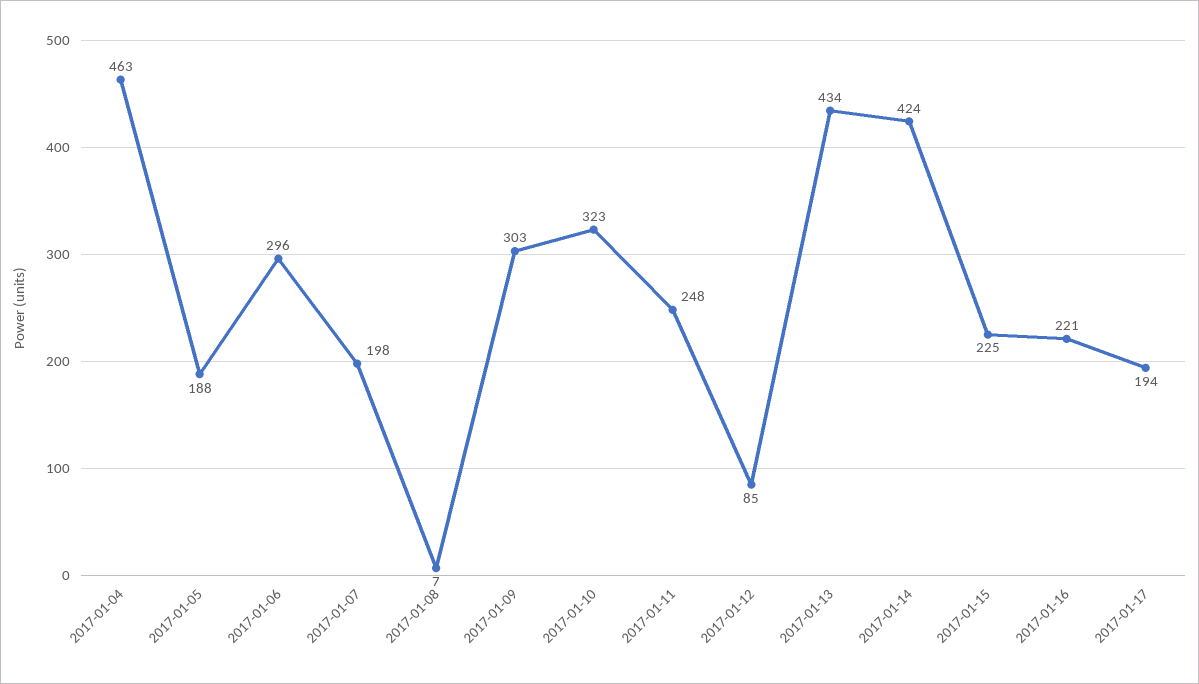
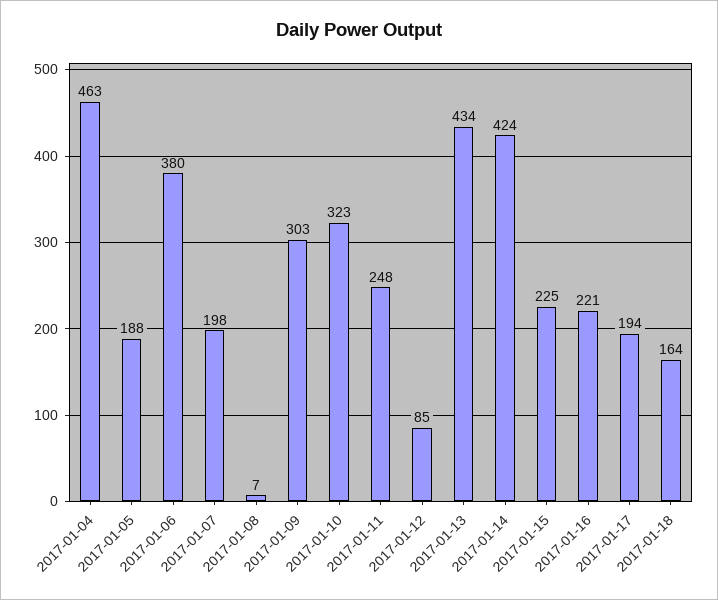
2017-01-06: 296 -> 380
2017-01-18: none -> 164

